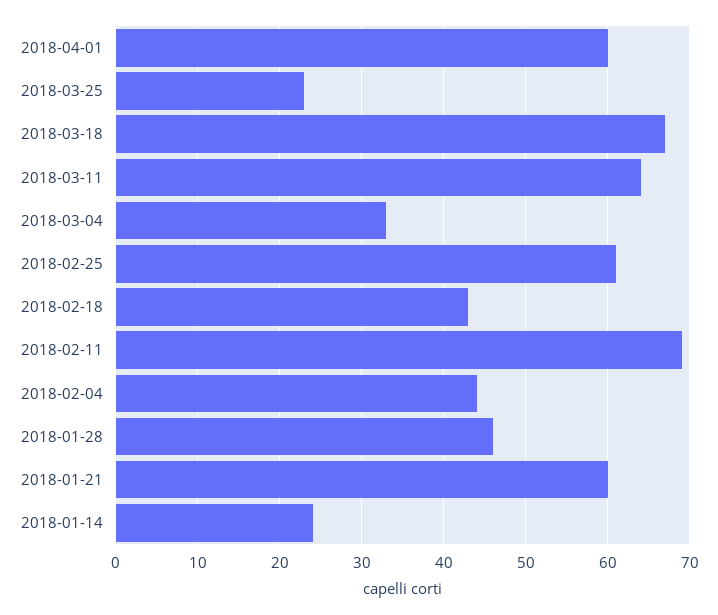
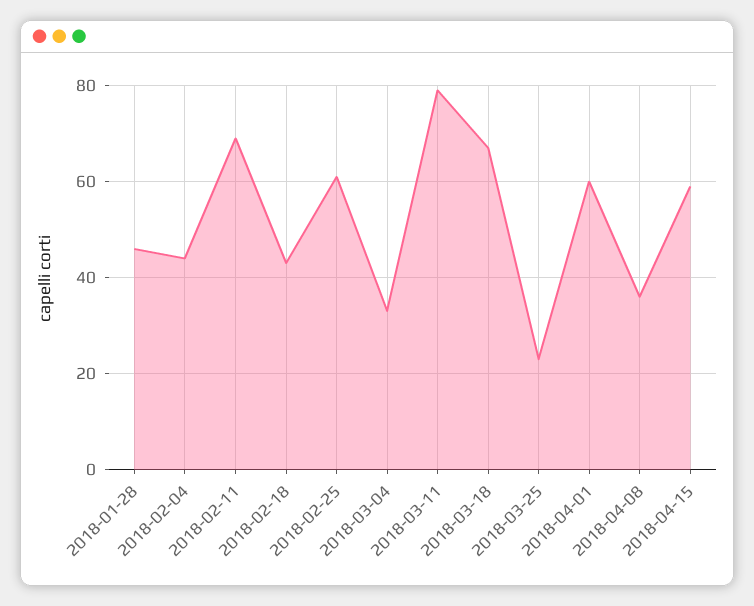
2018-03-11: 64 -> 80
2018-01-21: 60 -> none
2018-01-14: 24 -> none
2018-04-08: none -> 35
2018-04-15: none -> 60

